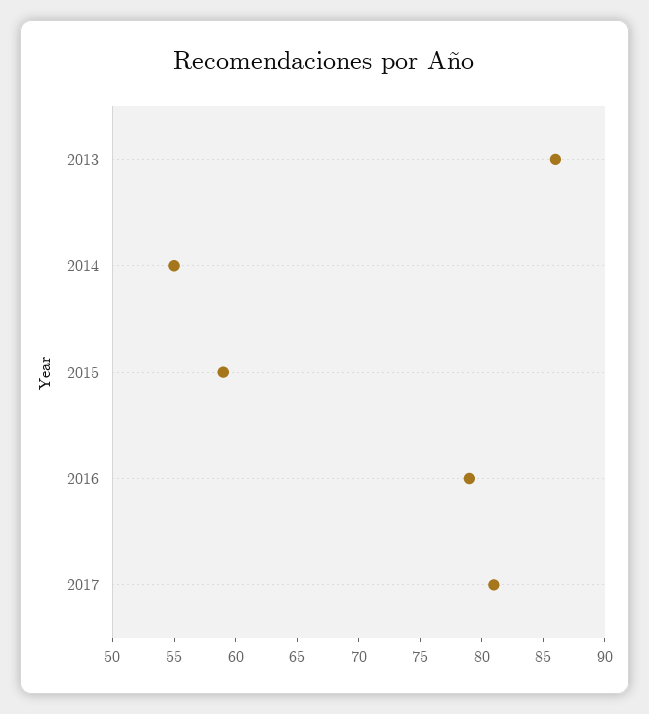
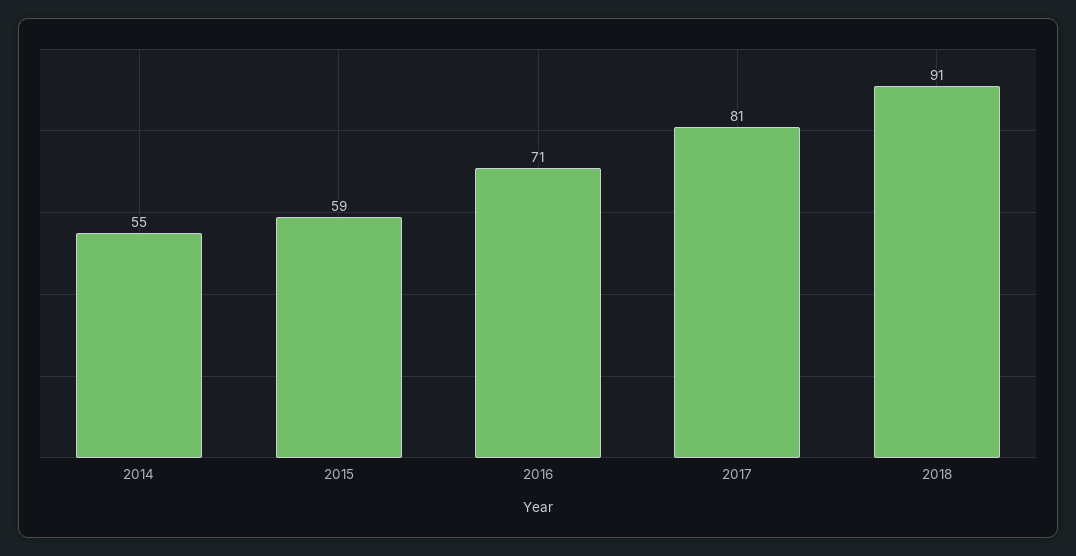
2013: 86 -> none
2016: 79 -> 71
2018: none -> 91

